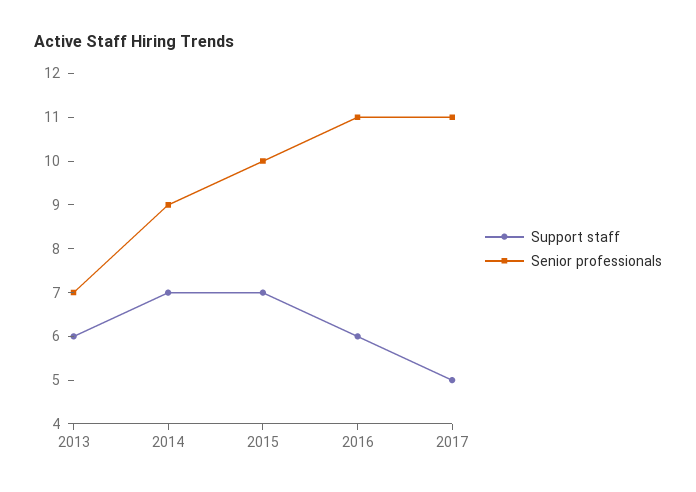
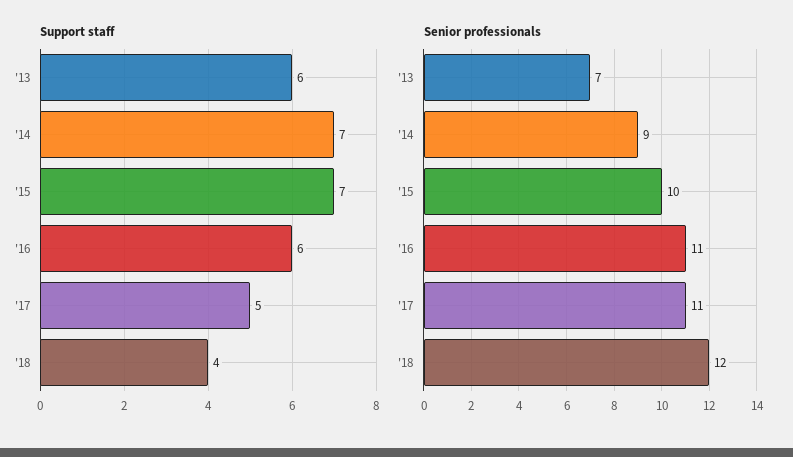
Support staff, '18: none -> 4
Senior professionals, '18: none -> 12

